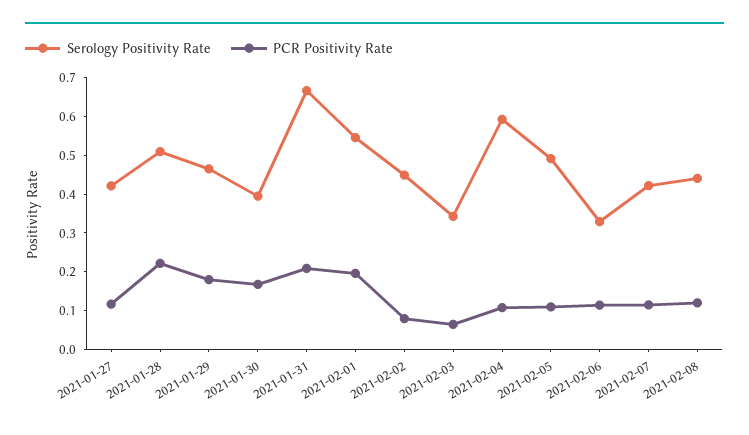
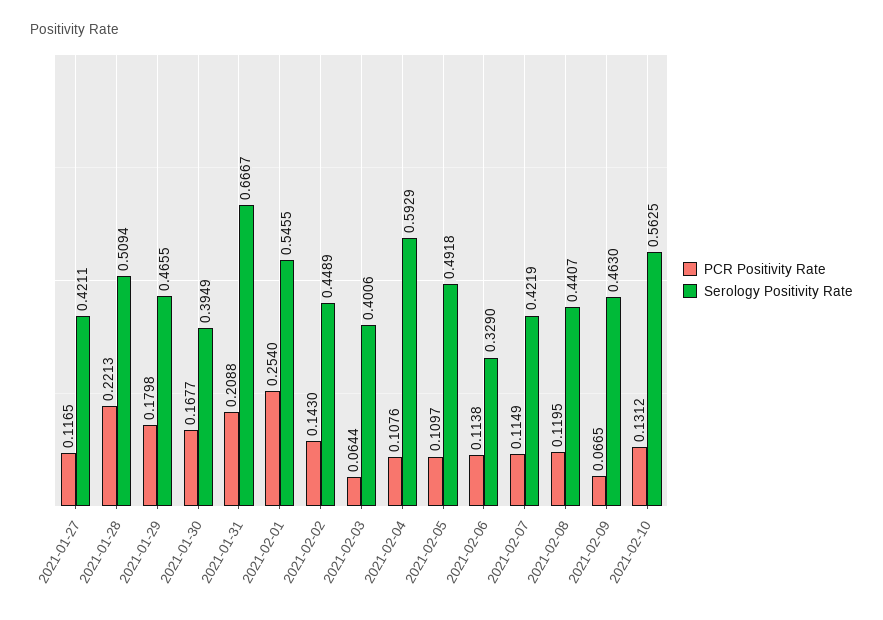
PCR Positivity Rate, 2021-02-01: 0.2 -> 0.254
PCR Positivity Rate, 2021-02-02: 0.075 -> 0.143
Serology Positivity Rate, 2021-02-03: 0.35 -> 0.4006
PCR Positivity Rate, 2021-02-09: none -> 0.0665
Serology Positivity Rate, 2021-02-09: none -> 0.463
PCR Positivity Rate, 2021-02-10: none -> 0.1312
Serology Positivity Rate, 2021-02-10: none -> 0.5625

